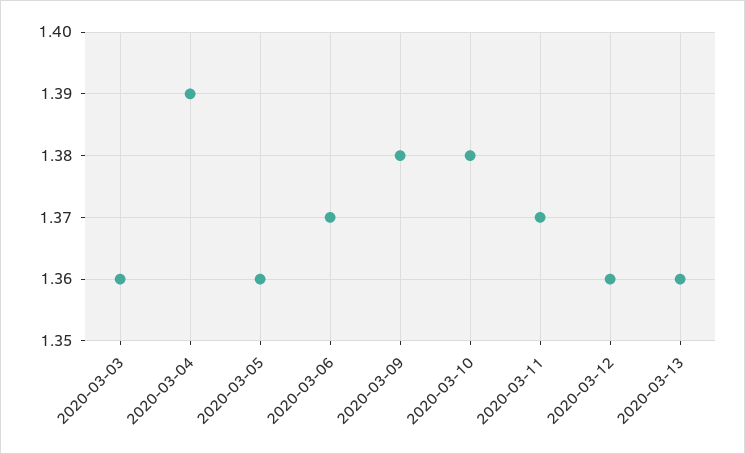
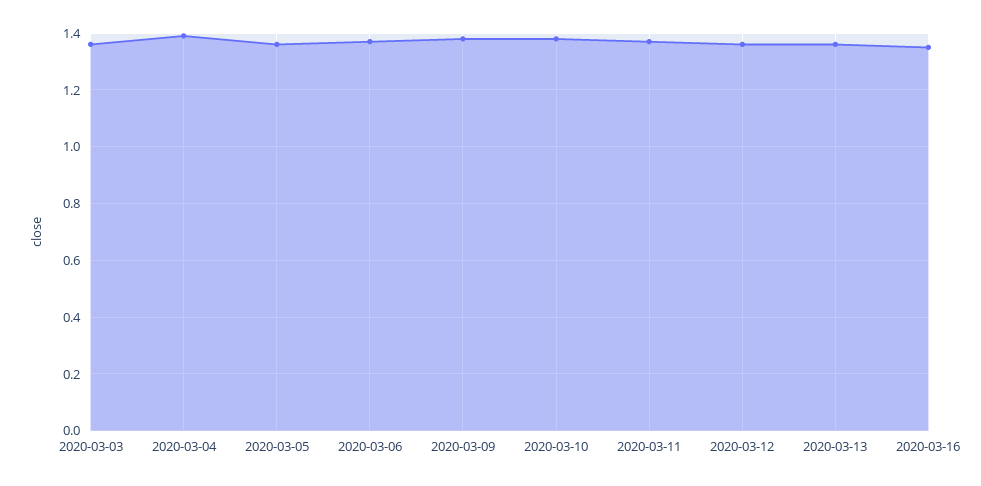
2020-03-16: none -> 1.35

